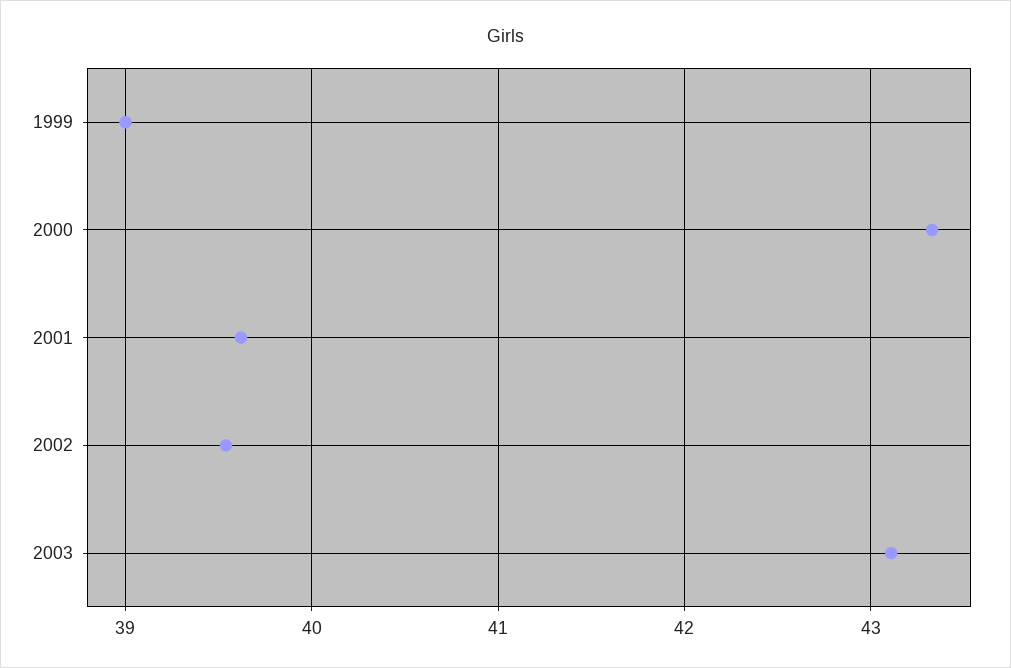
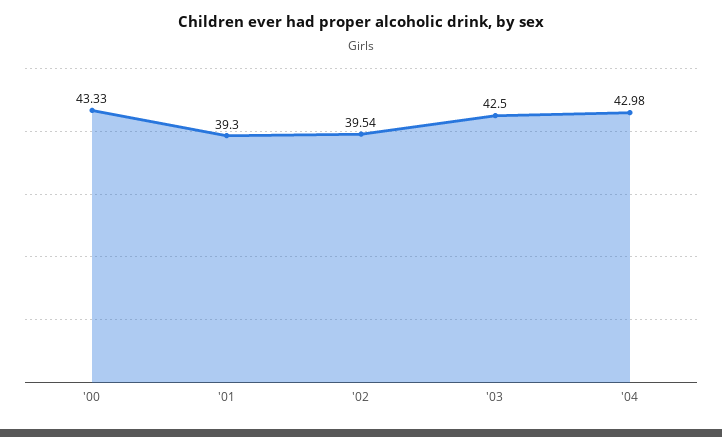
1999: 39 -> none
2001: 39.6 -> 39.3
2003: 43.1 -> 42.5
'04: none -> 42.98

